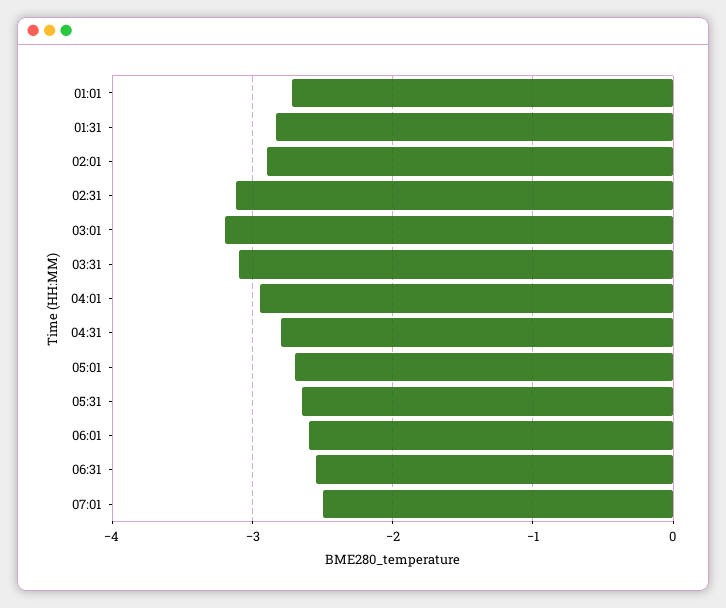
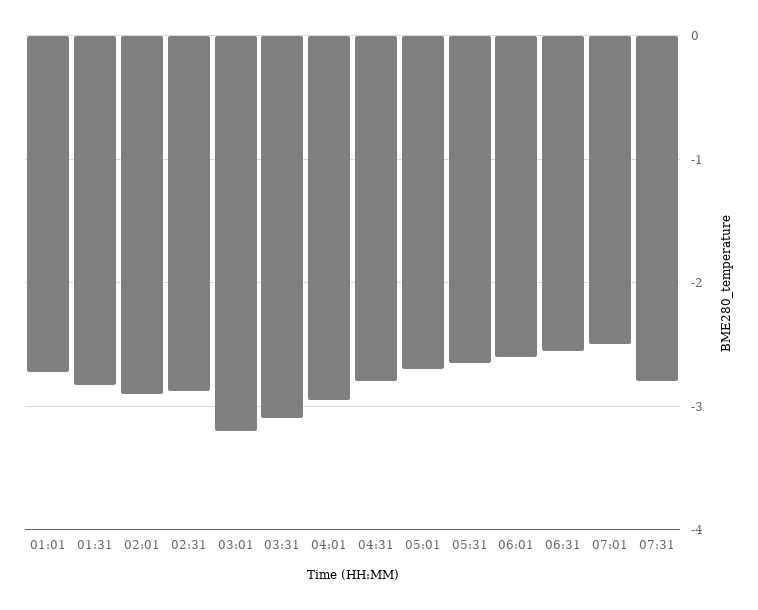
02:31: -3.1 -> -2.9
07:31: none -> -2.8

